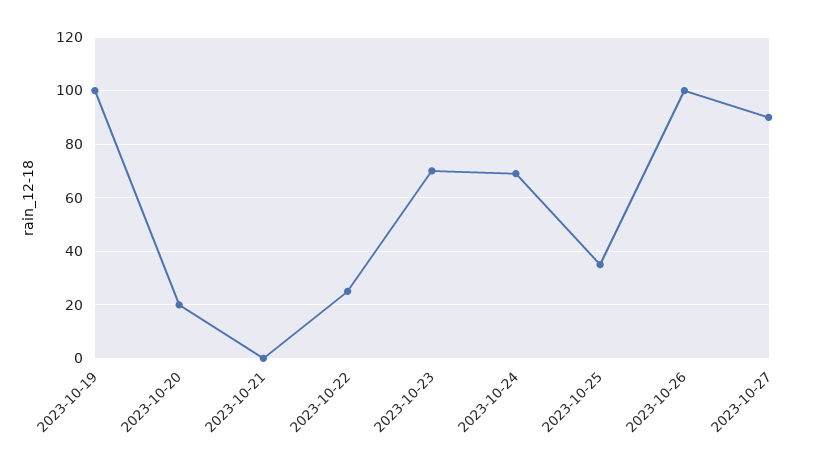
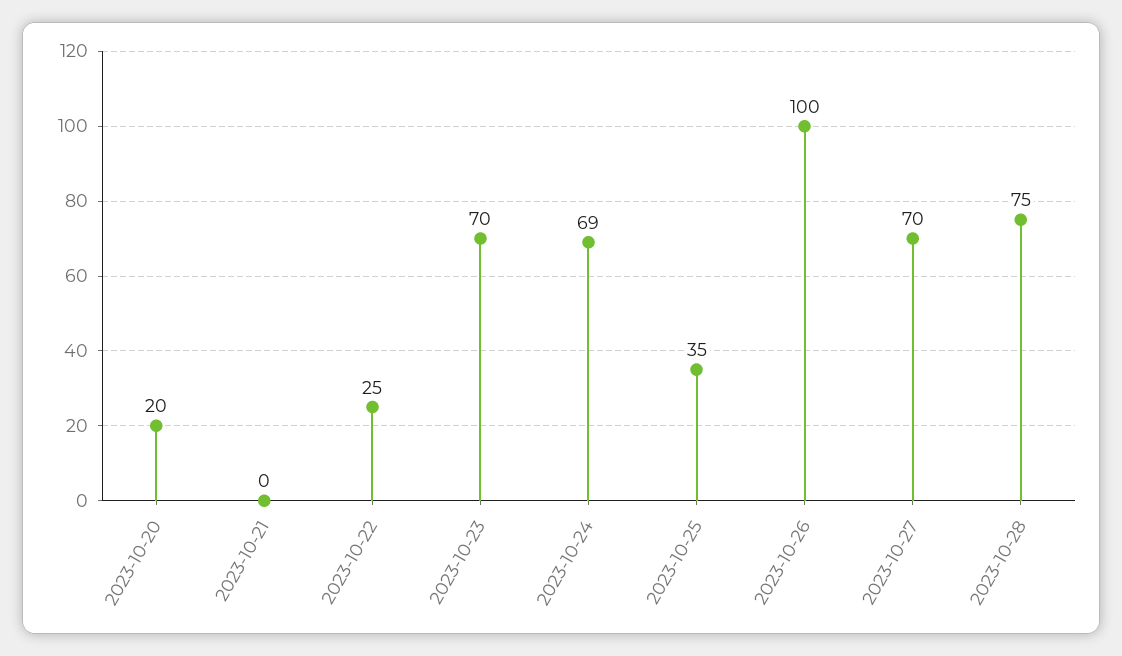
2023-10-19: 100 -> none
2023-10-27: 90 -> 70
2023-10-28: none -> 75

